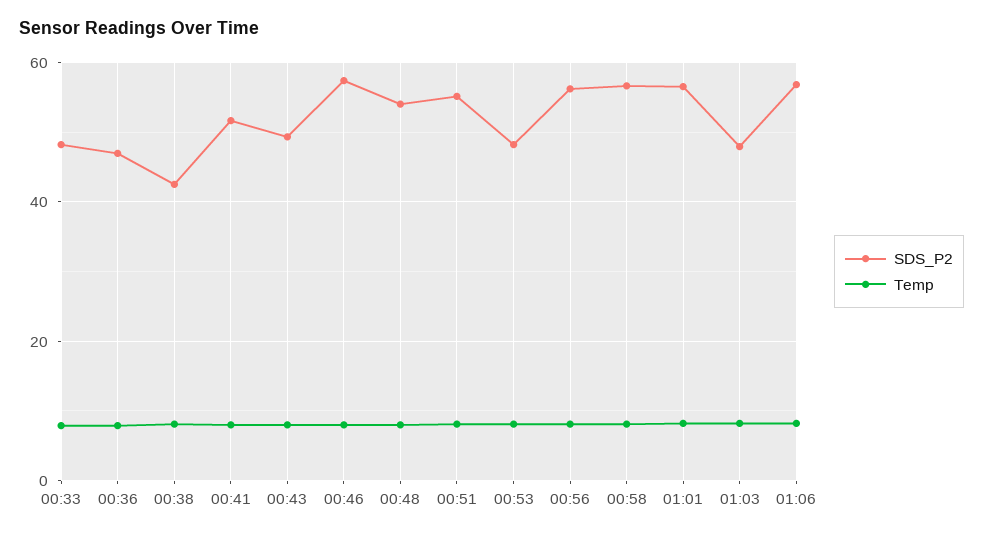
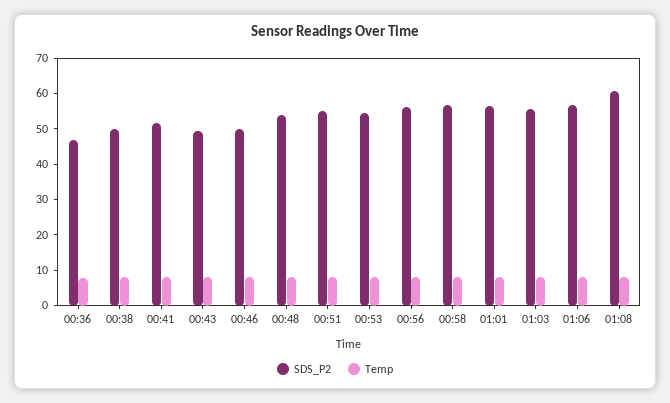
SDS_P2, 00:33: 48 -> none
Temp, 00:33: 8 -> none
SDS_P2, 00:38: 42 -> 50
SDS_P2, 00:46: 58 -> 50
SDS_P2, 00:53: 48 -> 55
SDS_P2, 01:03: 48 -> 55
SDS_P2, 01:08: none -> 60
Temp, 01:08: none -> 7.5

